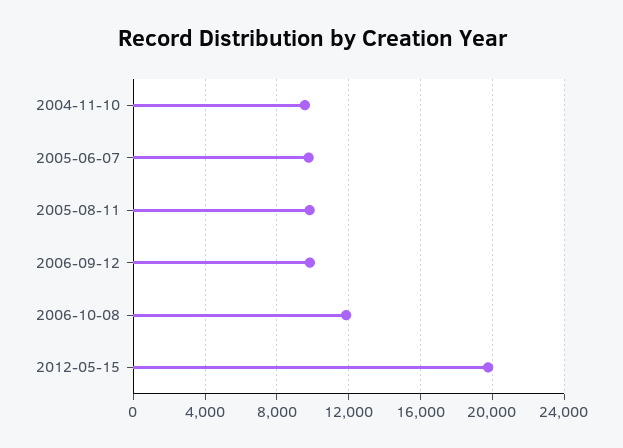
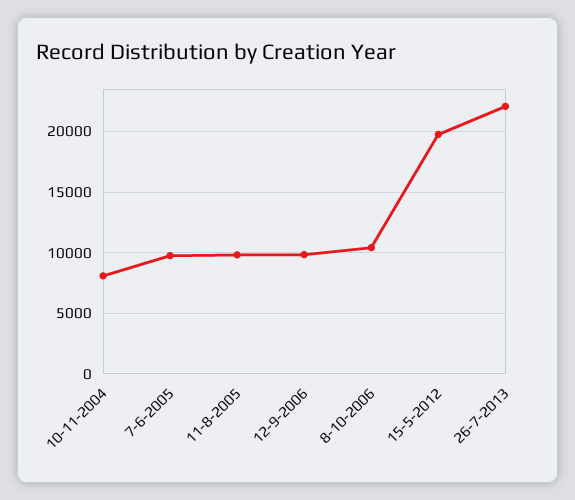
2004-11-10: 9500 -> 8000
2006-10-08: 12000 -> 10500
26-7-2013: none -> 22000

